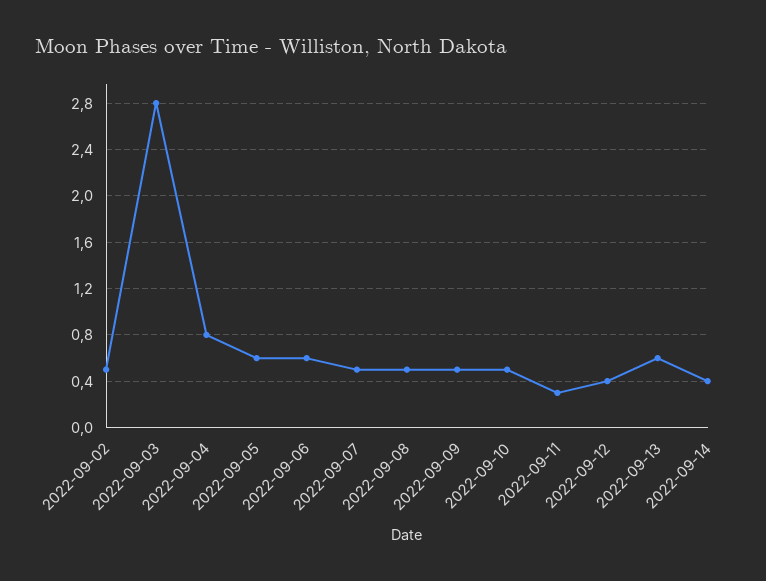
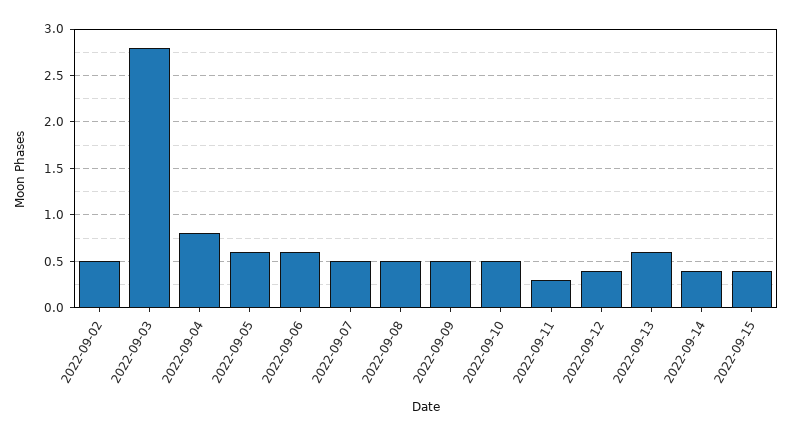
2022-09-15: none -> 0.4

